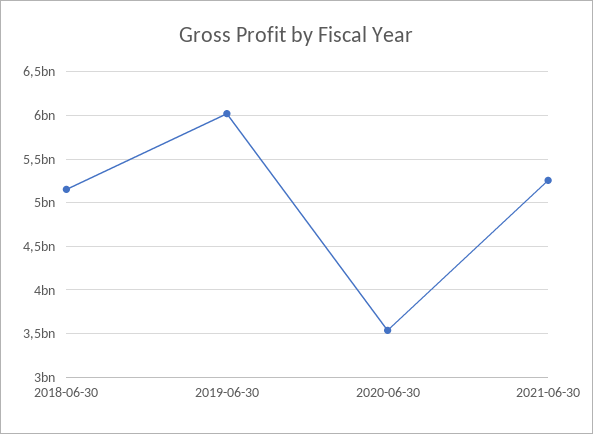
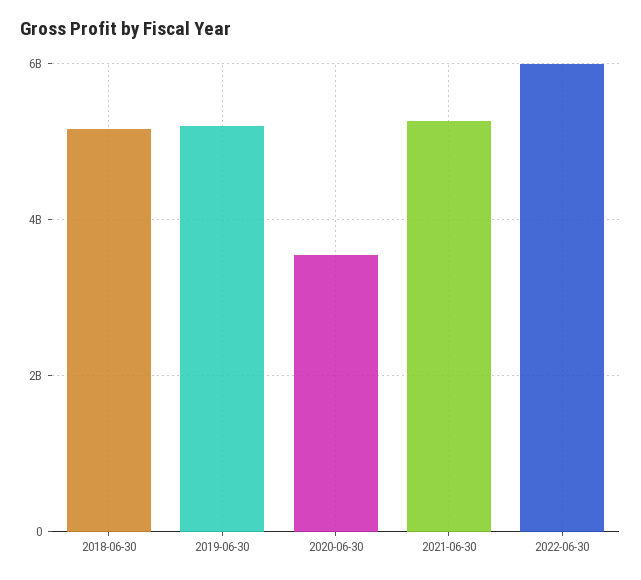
2019-06-30: 6000000000 -> 5200000000
2022-06-30: none -> 6000000000

